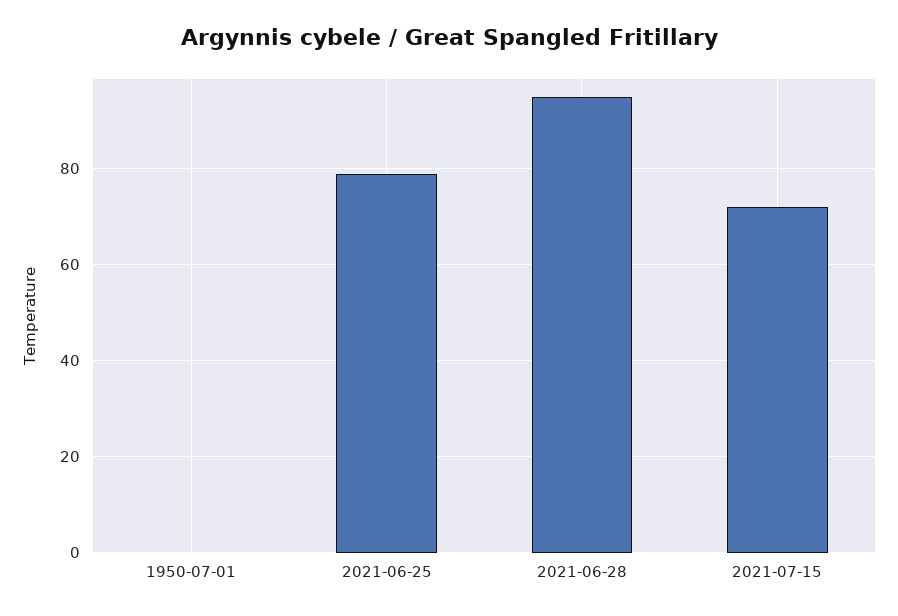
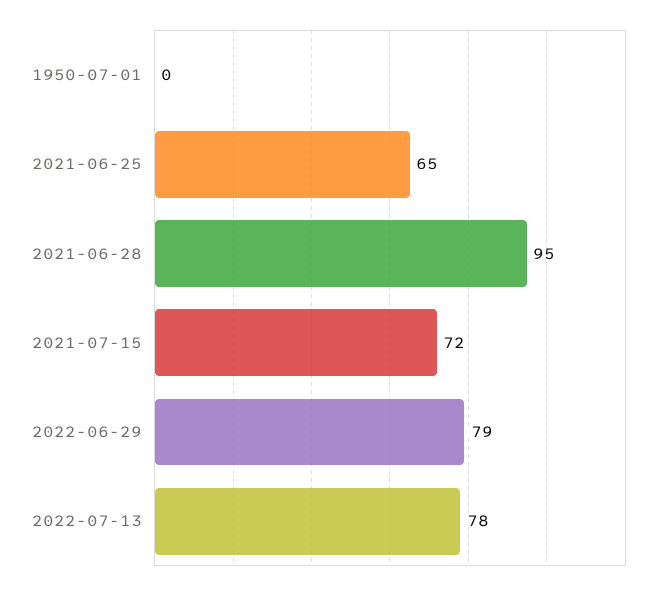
2021-06-25: 80 -> 65
2022-06-29: none -> 79
2022-07-13: none -> 78

